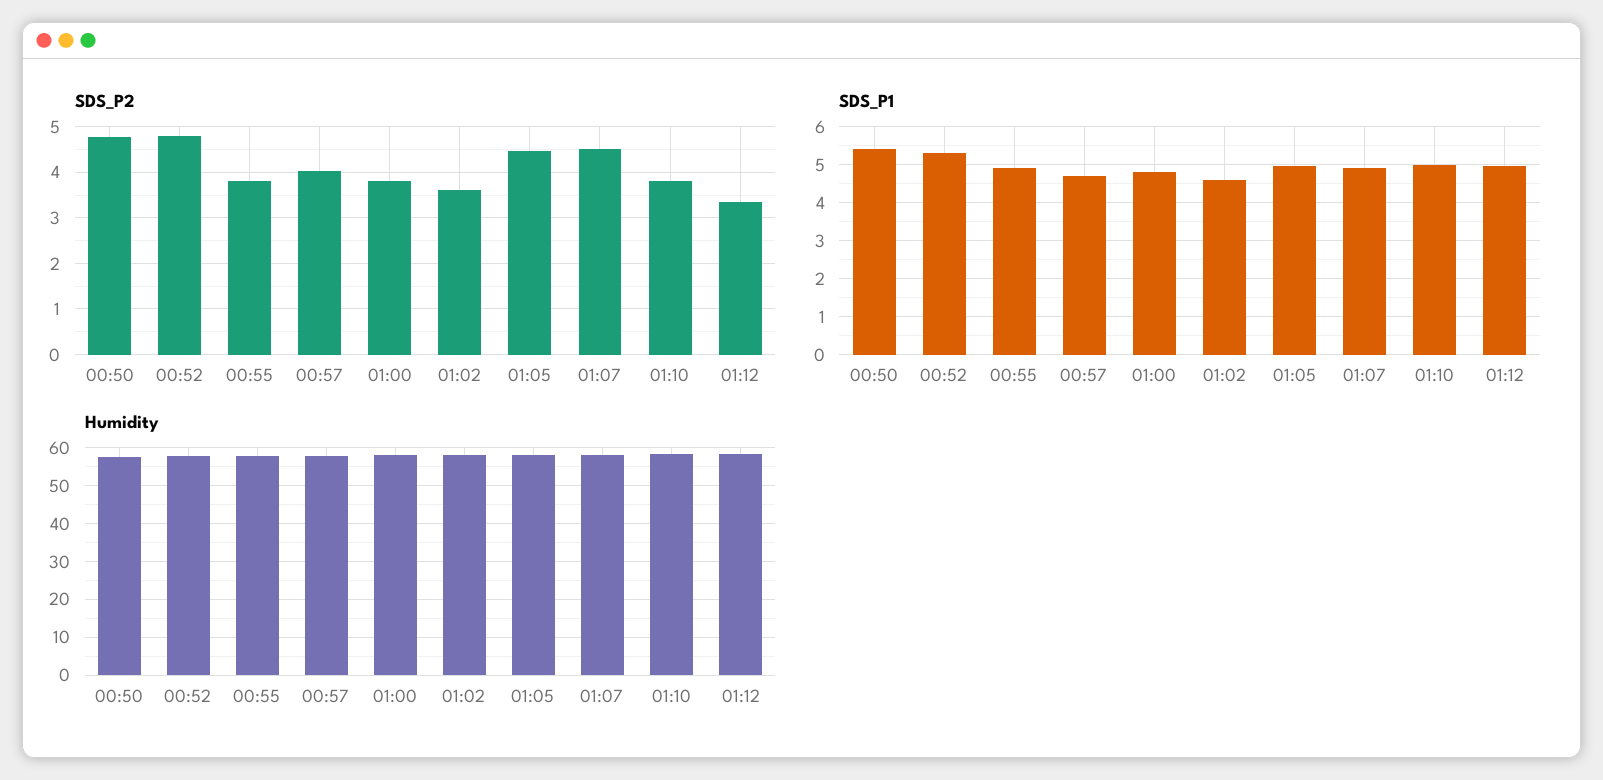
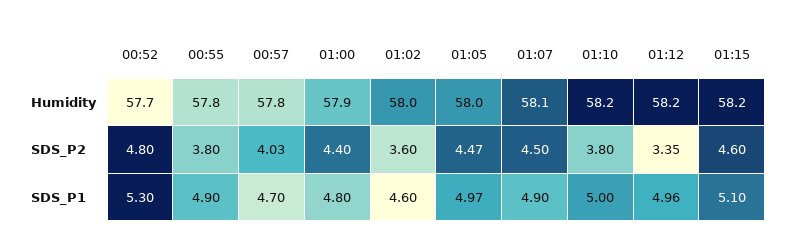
SDS_P2, 00:50: 4.8 -> none
SDS_P2, 01:00: 3.8 -> 4.4
SDS_P1, 00:50: 5.4 -> none
Humidity, 00:50: 58 -> none
Humidity, 01:15: none -> 58.2
SDS_P2, 01:15: none -> 4.6
SDS_P1, 01:15: none -> 5.1

